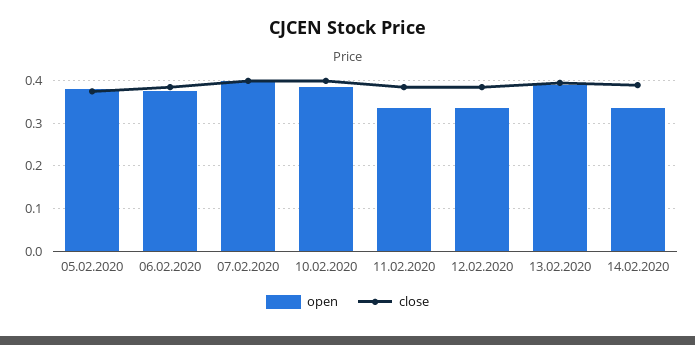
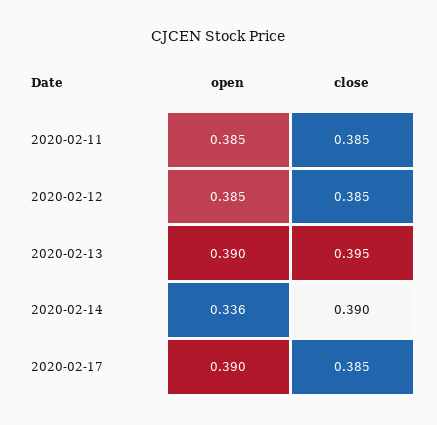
open, 05.02.2020: 0.38 -> none
close, 05.02.2020: 0.38 -> none
open, 06.02.2020: 0.38 -> none
close, 06.02.2020: 0.38 -> none
open, 07.02.2020: 0.4 -> none
close, 07.02.2020: 0.4 -> none
open, 10.02.2020: 0.38 -> none
close, 10.02.2020: 0.4 -> none
open, 11.02.2020: 0.34 -> 0.385
open, 12.02.2020: 0.34 -> 0.385
open, 2020-02-17: none -> 0.39
close, 2020-02-17: none -> 0.385

